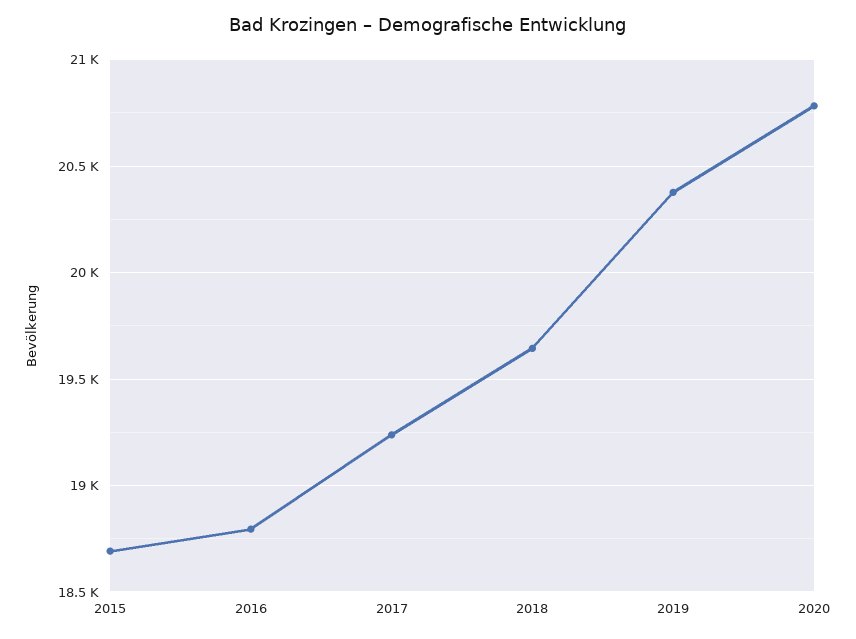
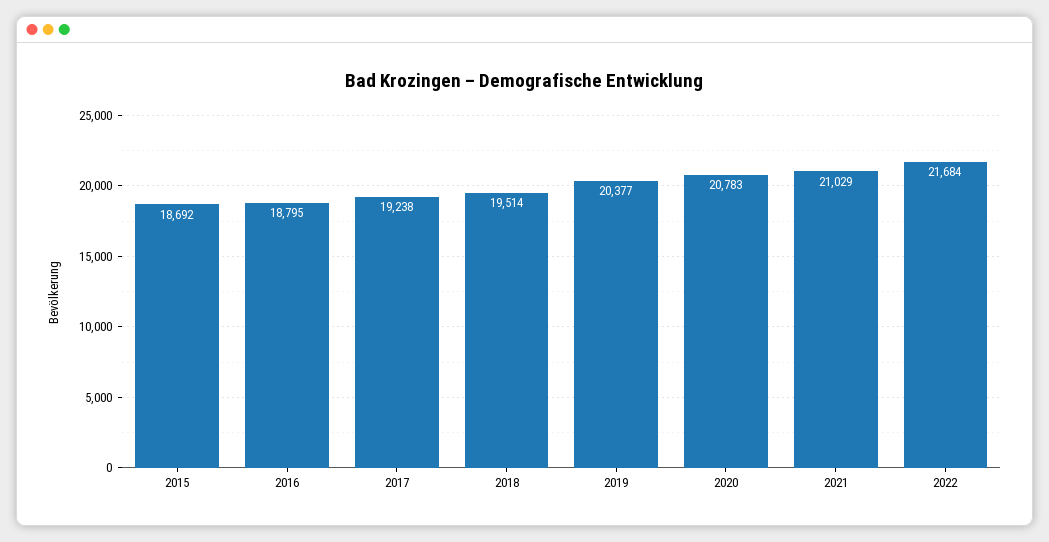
2018: 19650 -> 19514
2021: none -> 21029
2022: none -> 21684

